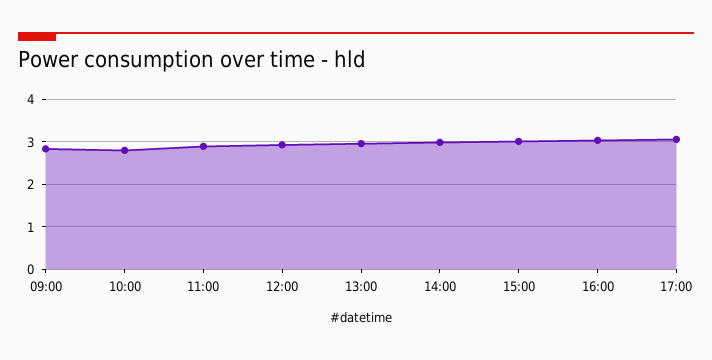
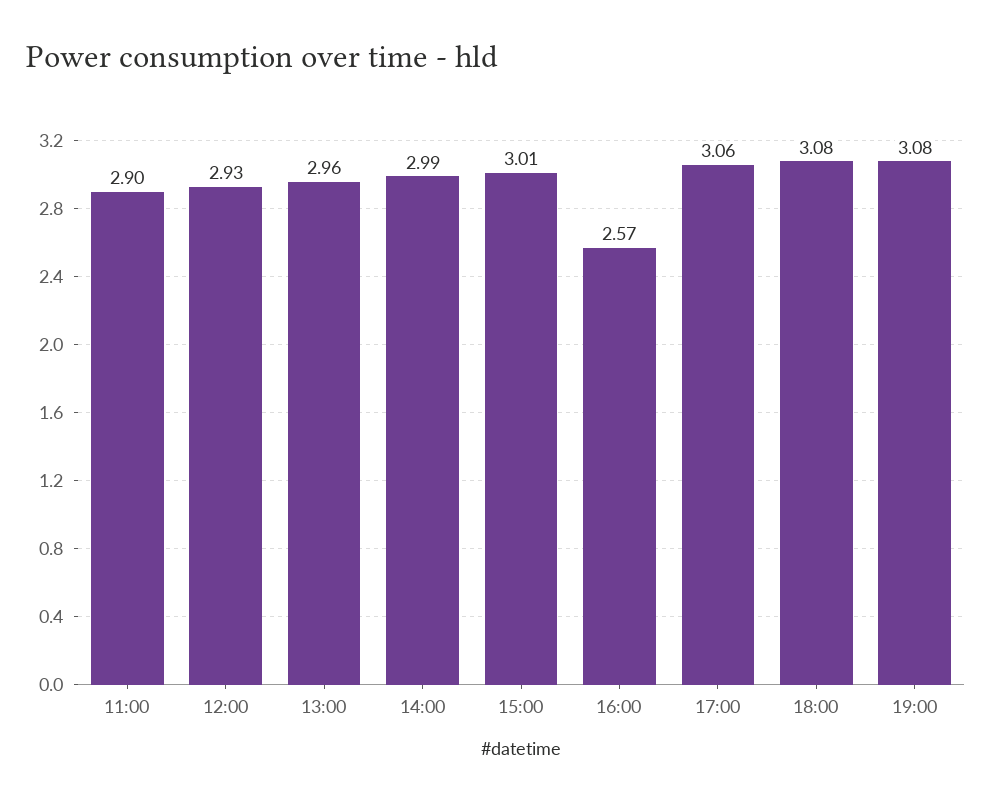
09:00: 2.8 -> none
10:00: 2.8 -> none
16:00: 3 -> 2.57
18:00: none -> 3.08
19:00: none -> 3.08

